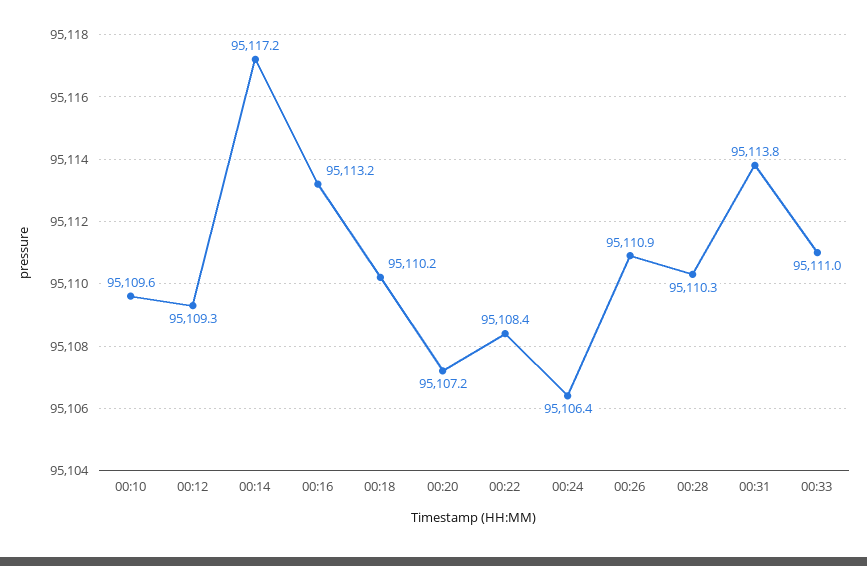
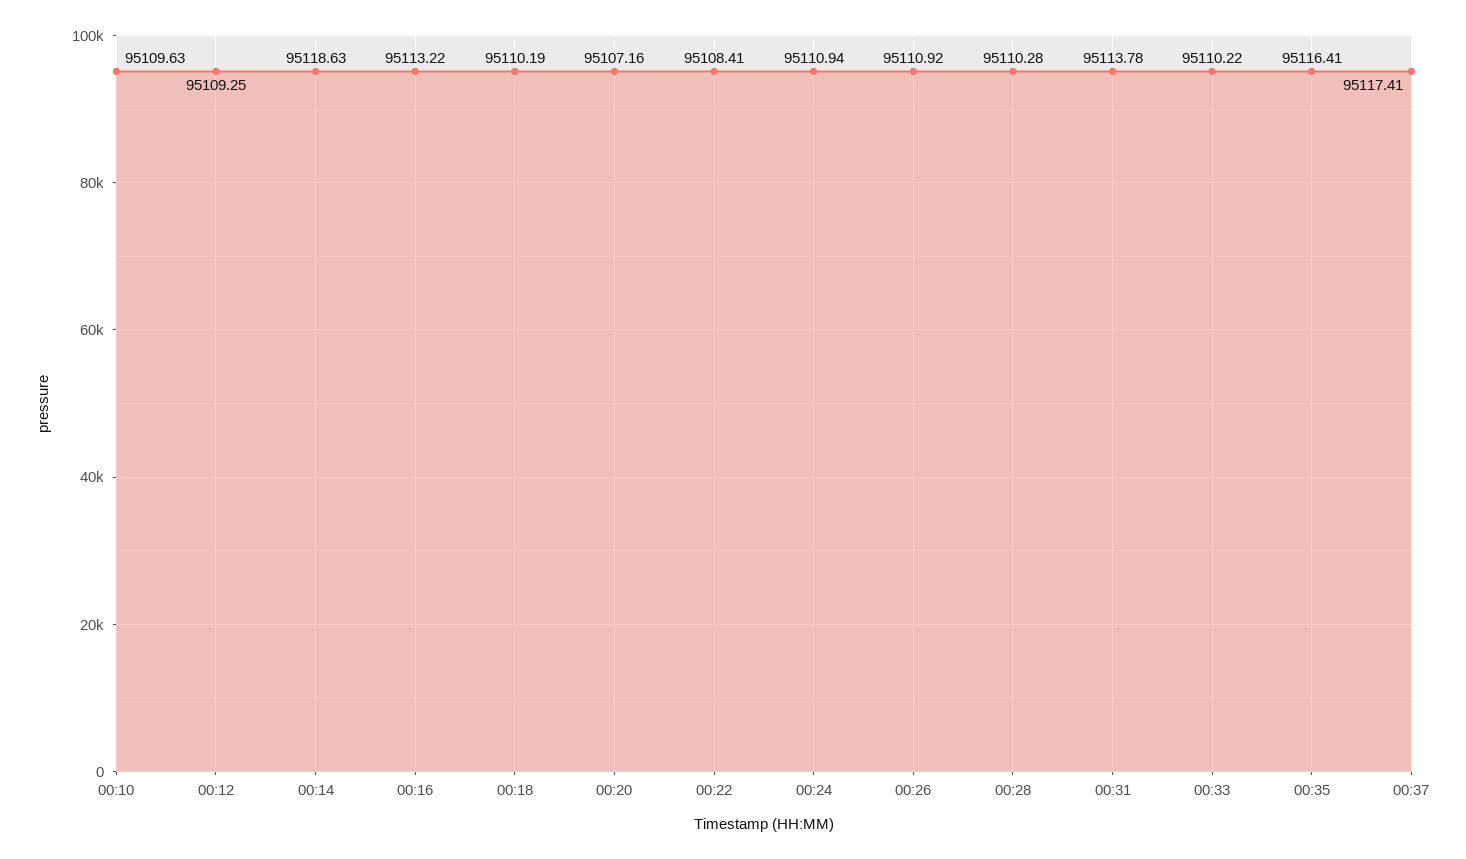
00:14: 95117.2 -> 95118.63
00:24: 95106.4 -> 95110.94
00:33: 95111 -> 95110.22
00:35: none -> 95116.41
00:37: none -> 95117.41

